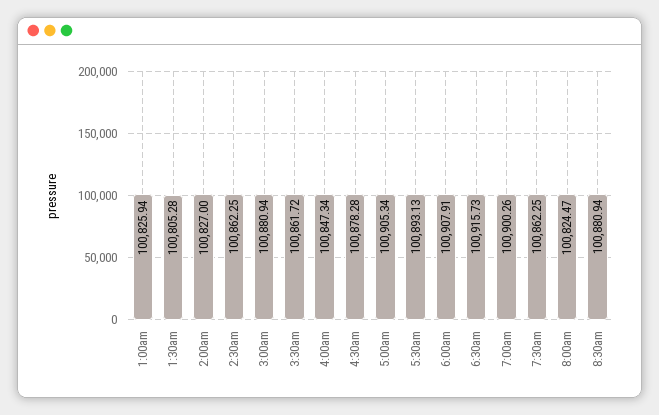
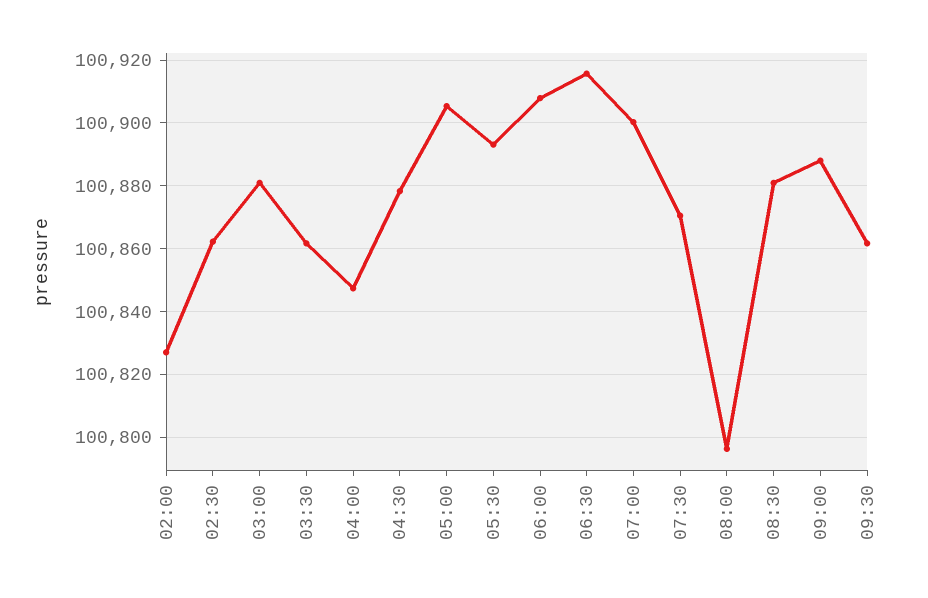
1:00am: 100825.94 -> none
1:30am: 100805.28 -> none
7:30am: 100862.25 -> 100870
8:00am: 100824.47 -> 100796
09:00: none -> 100888
09:30: none -> 100862

